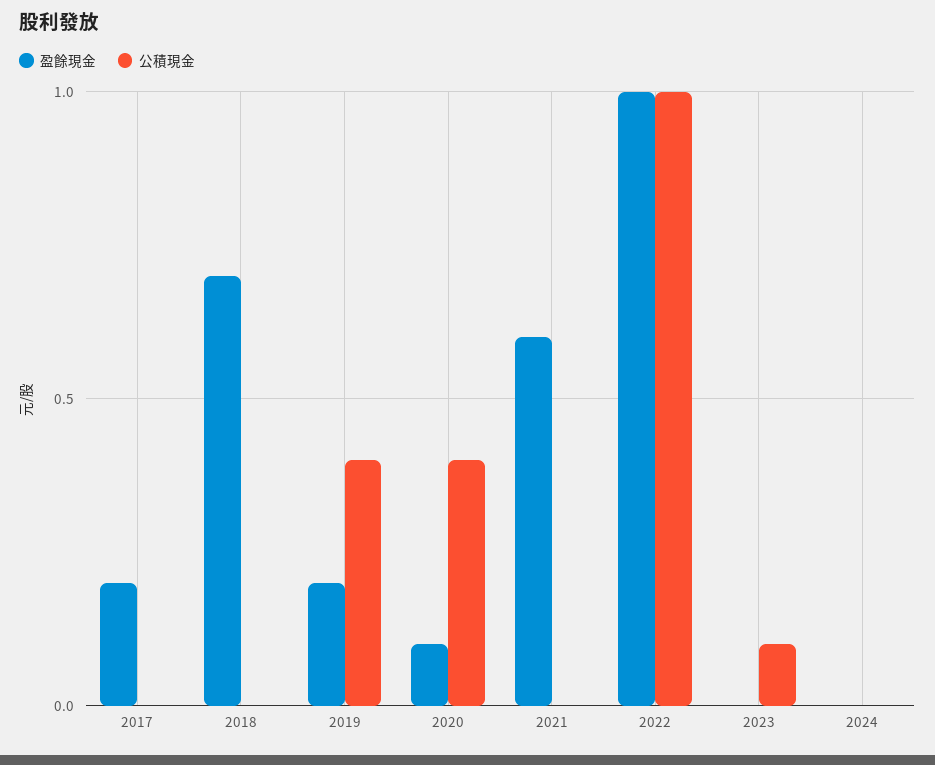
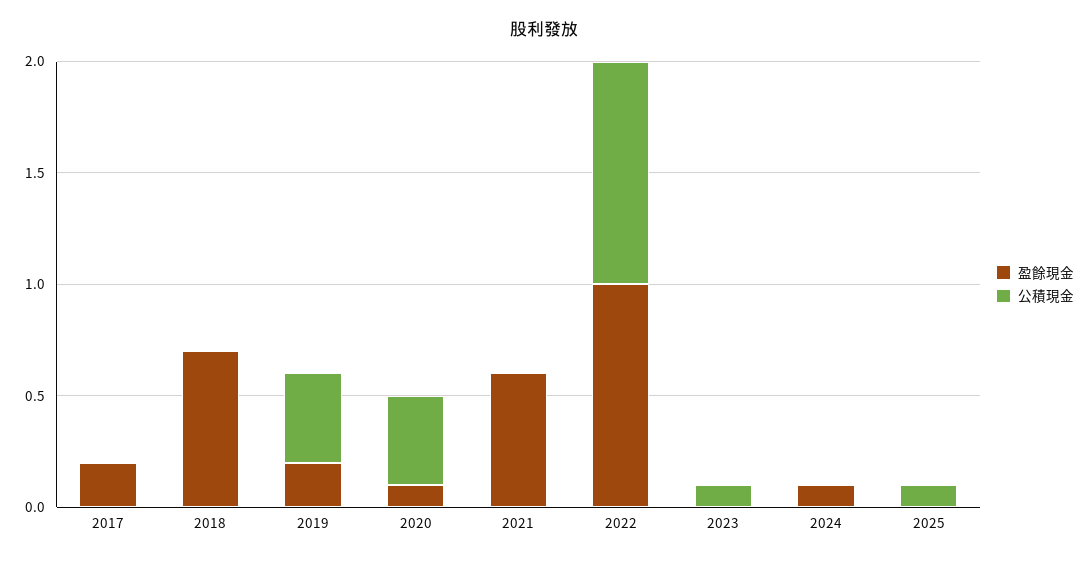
盈餘現金, 2024: 0 -> 0.1
盈餘現金, 2025: none -> 0
公積現金, 2025: none -> 0.1

